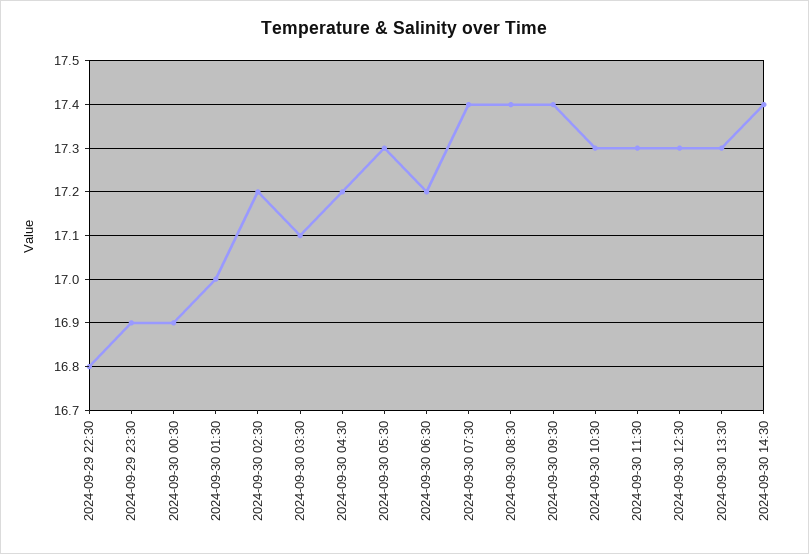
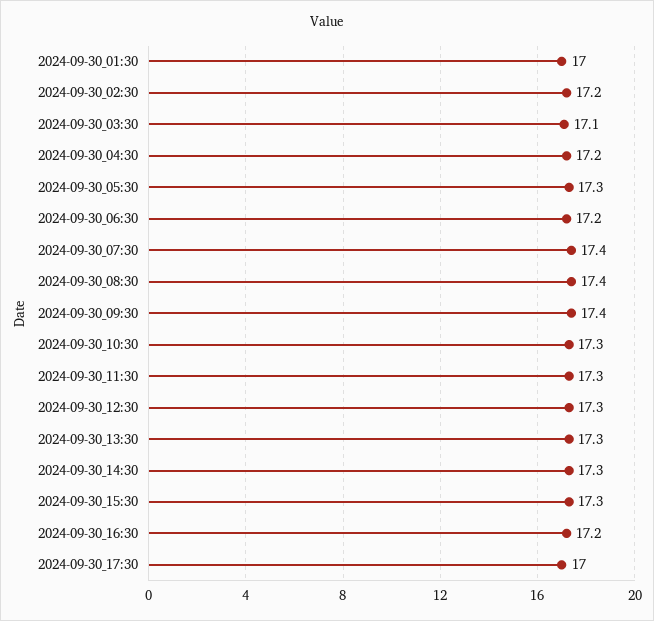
2024-09-29 22:30: 16.8 -> none
2024-09-29 23:30: 16.9 -> none
2024-09-30 00:30: 16.9 -> none
2024-09-30 14:30: 17.4 -> 17.3
2024-09-30_15:30: none -> 17.3
2024-09-30_16:30: none -> 17.2
2024-09-30_17:30: none -> 17

